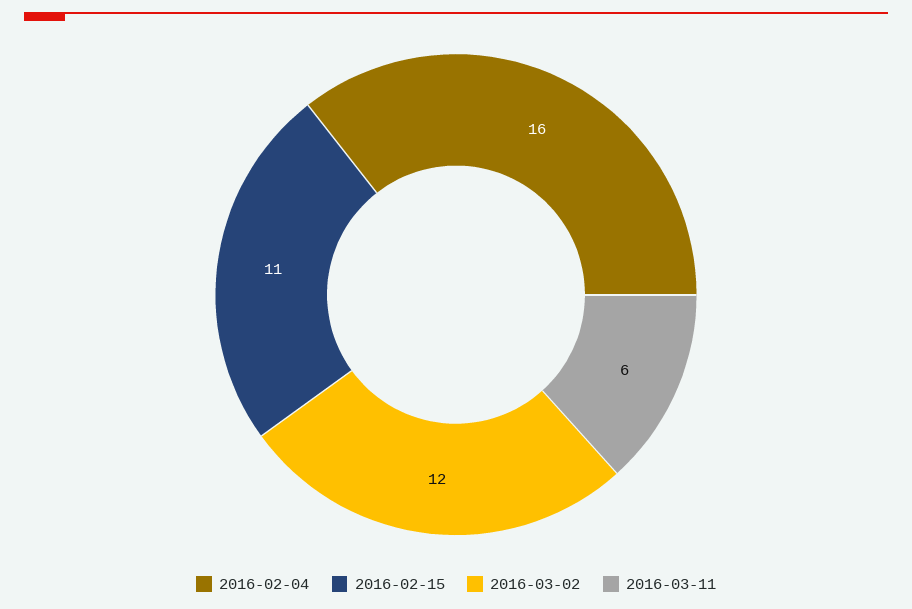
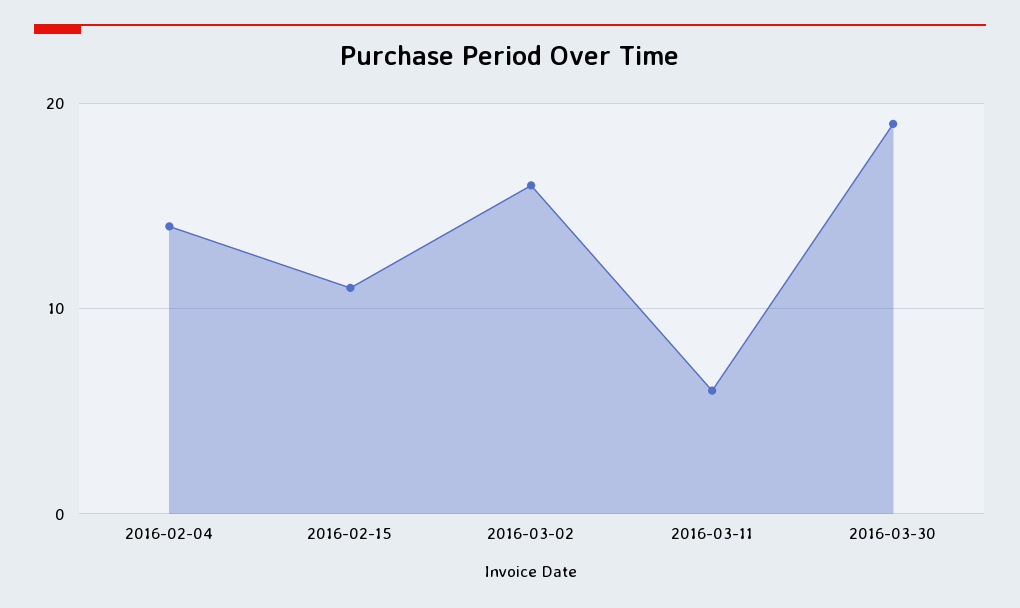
2016-02-04: 16 -> 14
2016-03-02: 12 -> 16
2016-03-30: none -> 19

